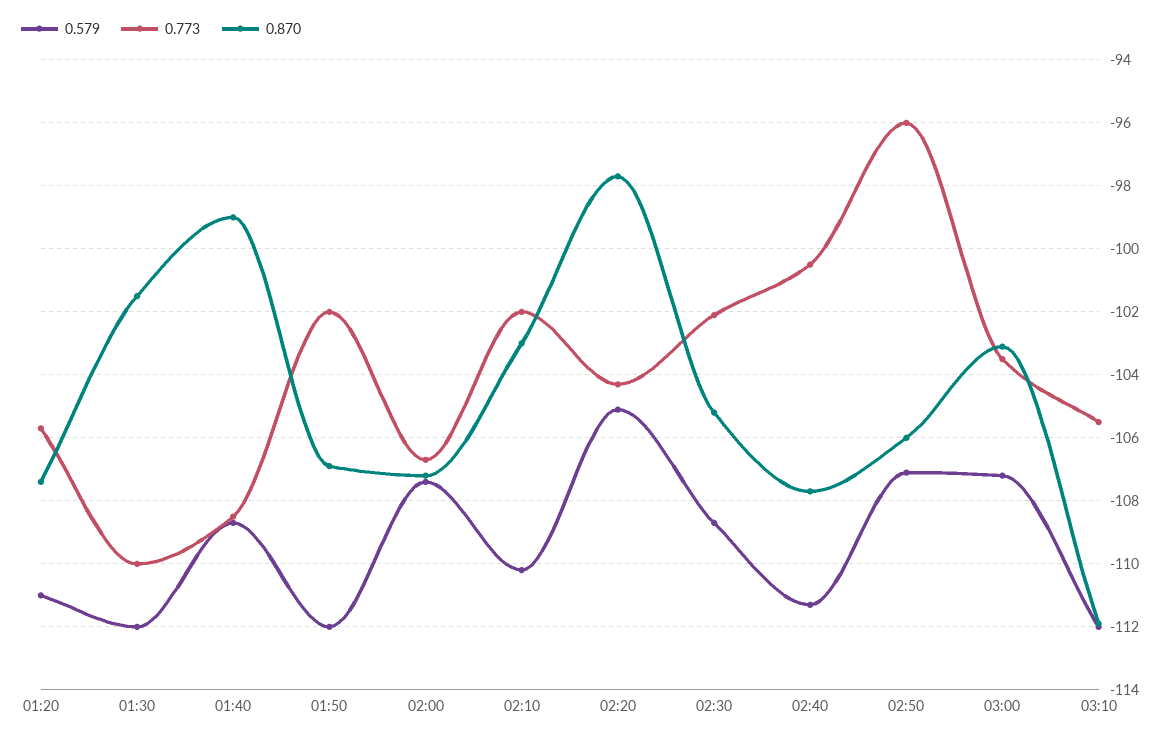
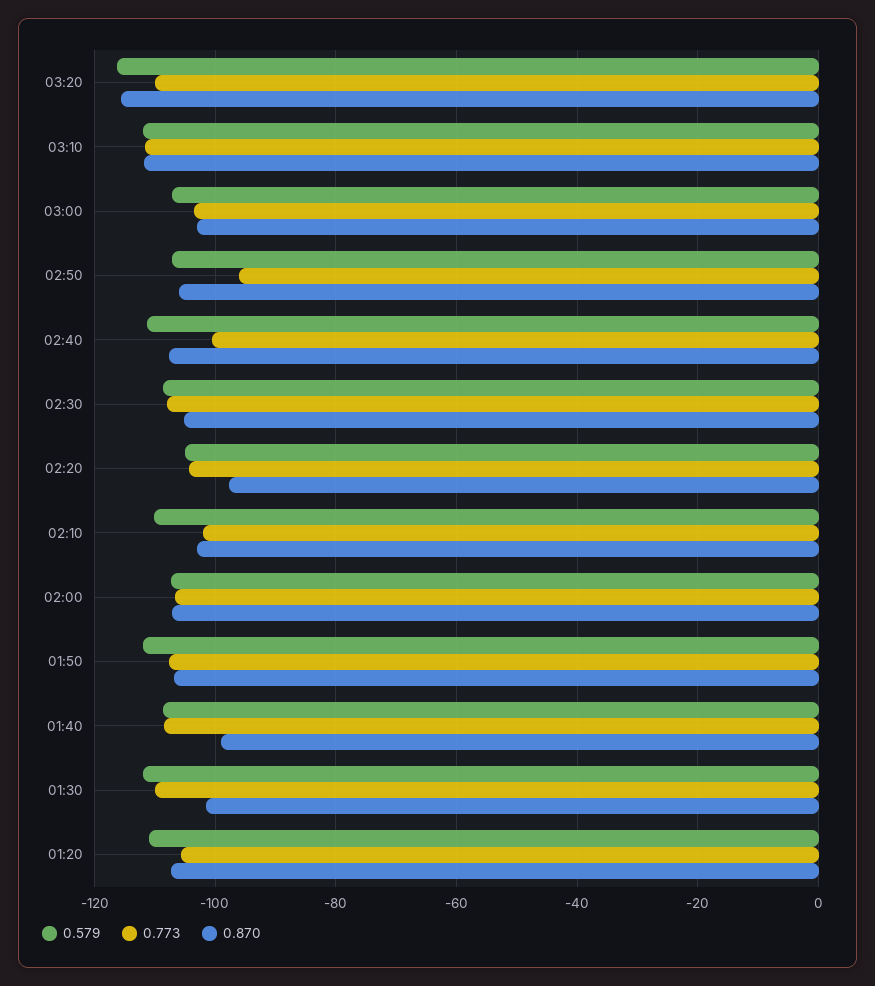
0.773, 01:50: -102 -> -108
0.773, 02:30: -102 -> -108
0.773, 03:10: -105.5 -> -112
0.579, 03:20: none -> -116
0.773, 03:20: none -> -110
0.870, 03:20: none -> -116

